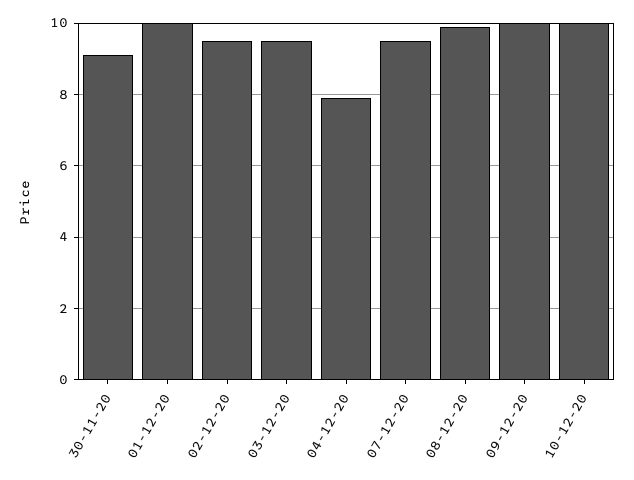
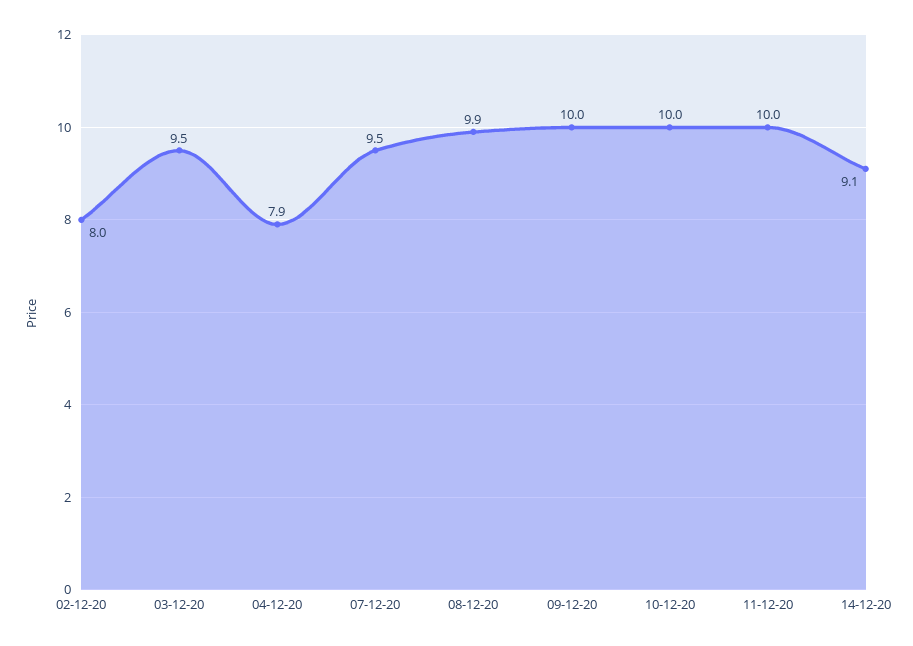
30-11-20: 9 -> none
01-12-20: 10 -> none
02-12-20: 9.5 -> 8
11-12-20: none -> 10
14-12-20: none -> 9.1

